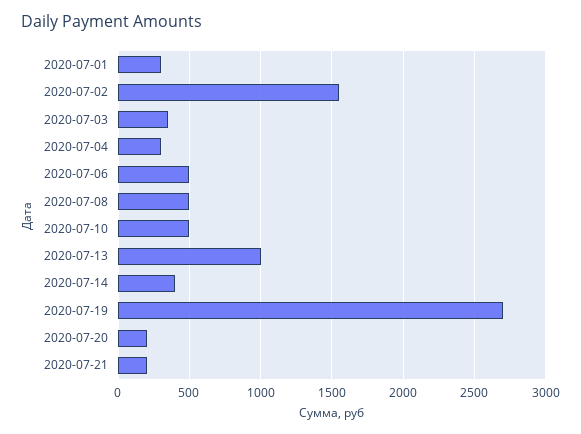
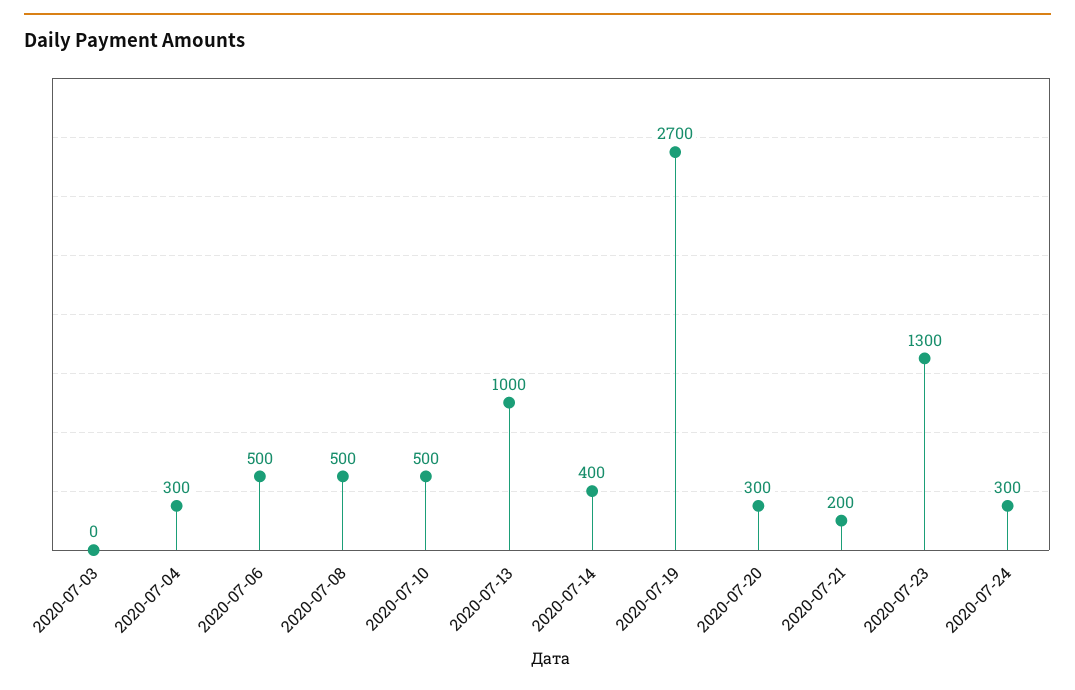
2020-07-01: 300 -> none
2020-07-02: 1550 -> none
2020-07-03: 350 -> 0
2020-07-20: 200 -> 300
2020-07-23: none -> 1300
2020-07-24: none -> 300

